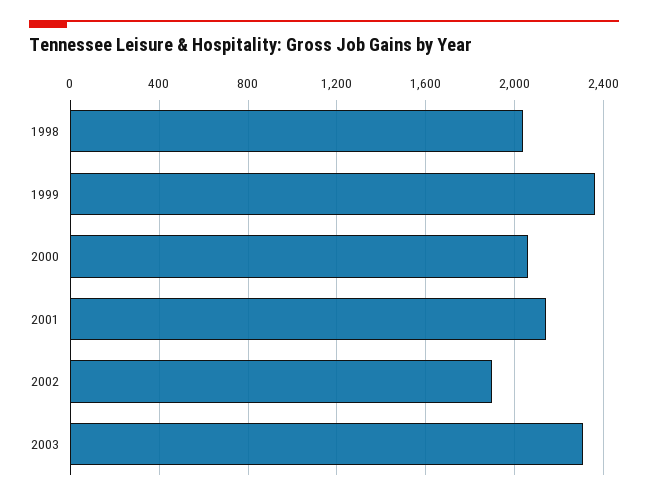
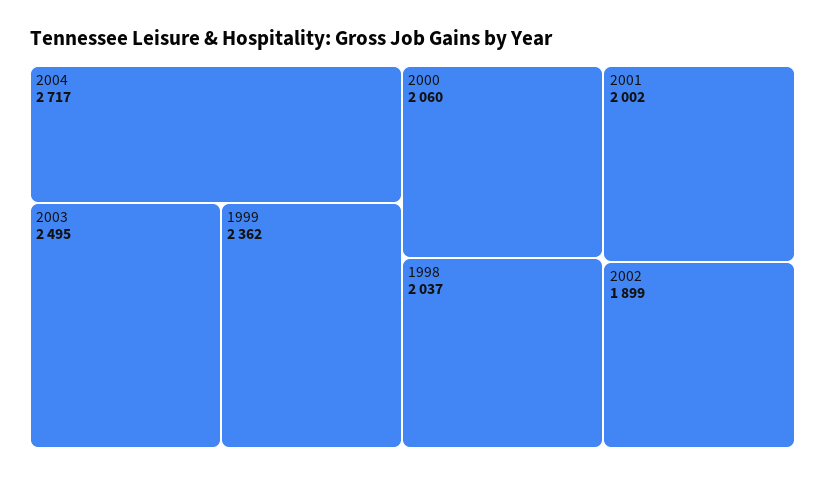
2001: 2150 -> 2002
2003: 2300 -> 2495
2004: none -> 2717

